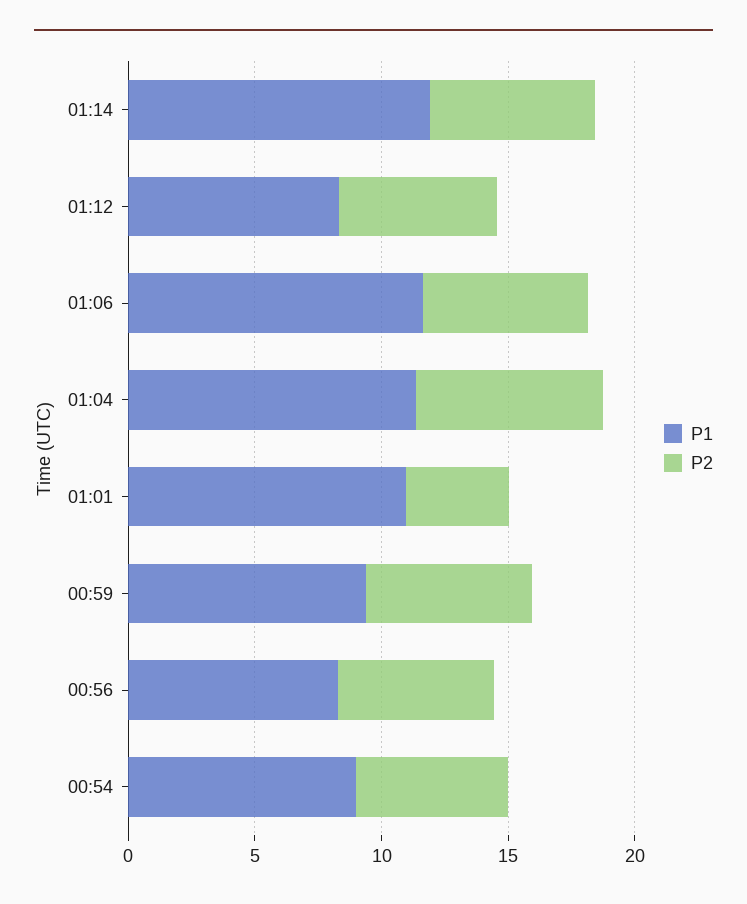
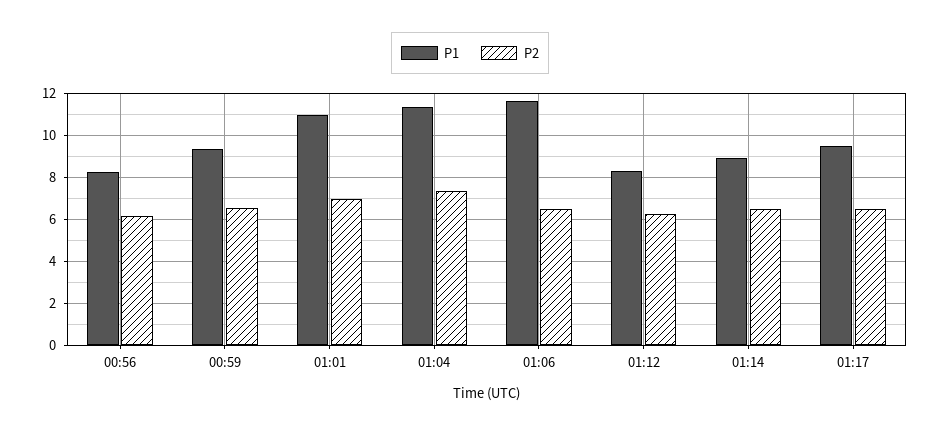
P1, 01:14: 12 -> 9
P2, 01:01: 4 -> 7
P1, 00:54: 9 -> none
P2, 00:54: 6 -> none
P1, 01:17: none -> 9.5
P2, 01:17: none -> 6.5

